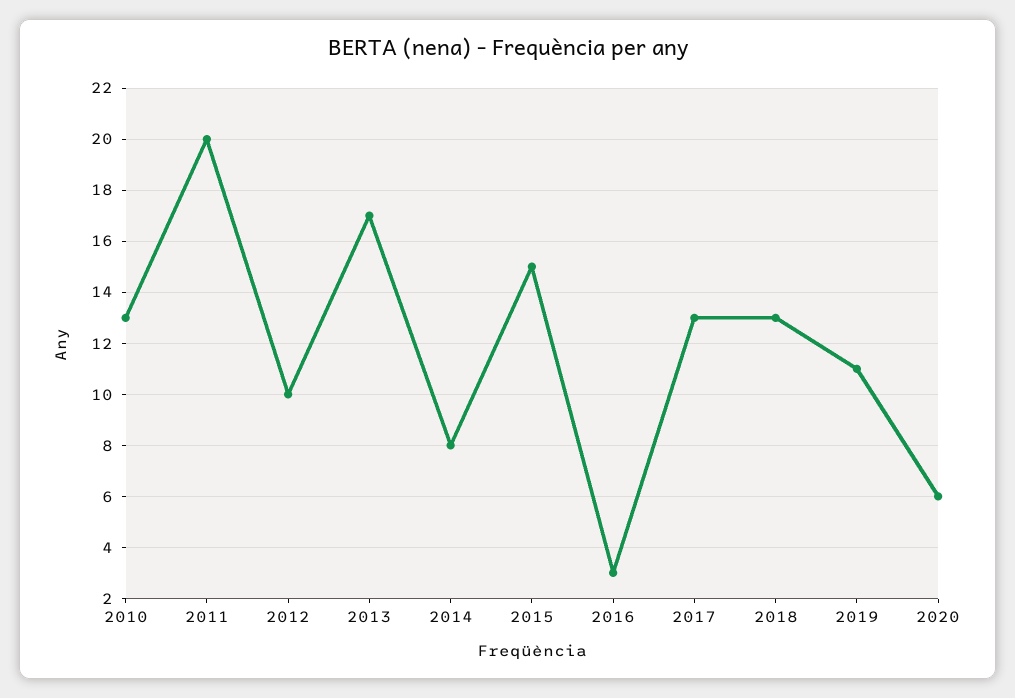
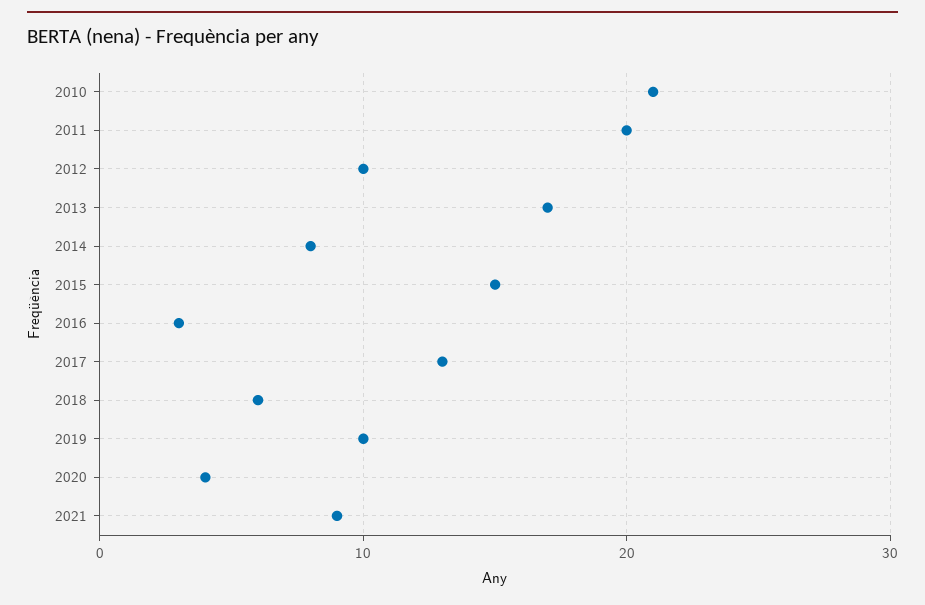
2010: 13 -> 21
2018: 13 -> 6
2019: 11 -> 10
2020: 6 -> 4
2021: none -> 9

